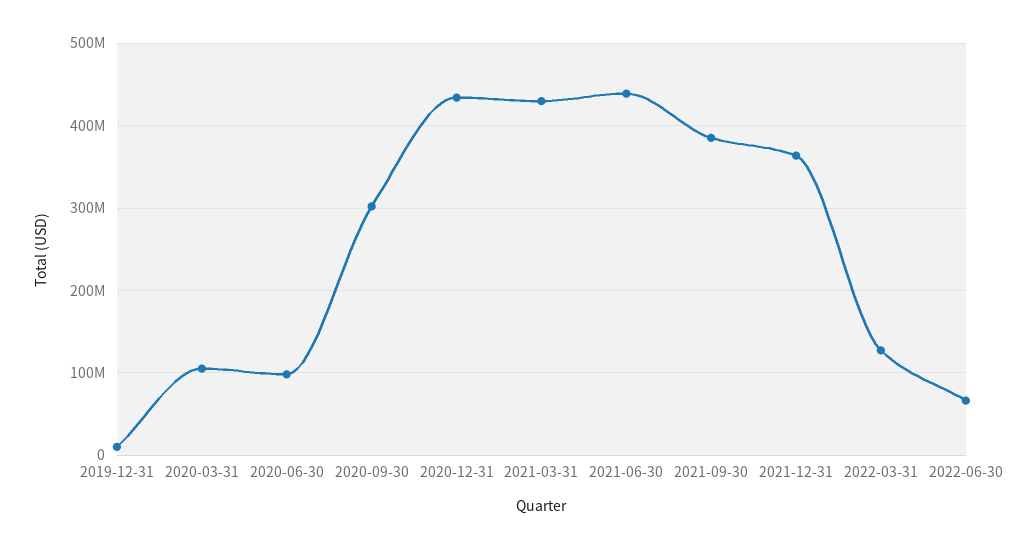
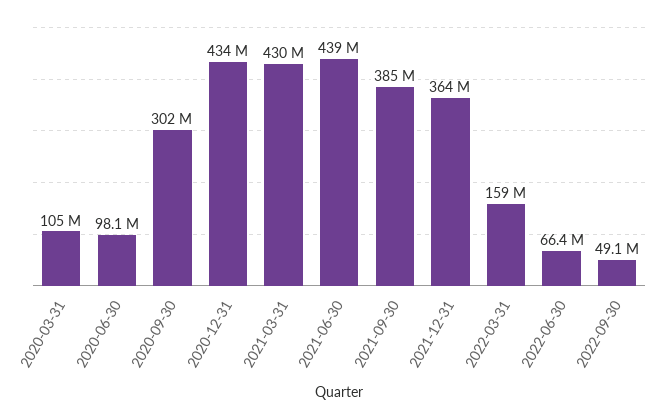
2019-12-31: 10000000 -> none
2022-03-31: 130000000 -> 159000000
2022-09-30: none -> 49100000

